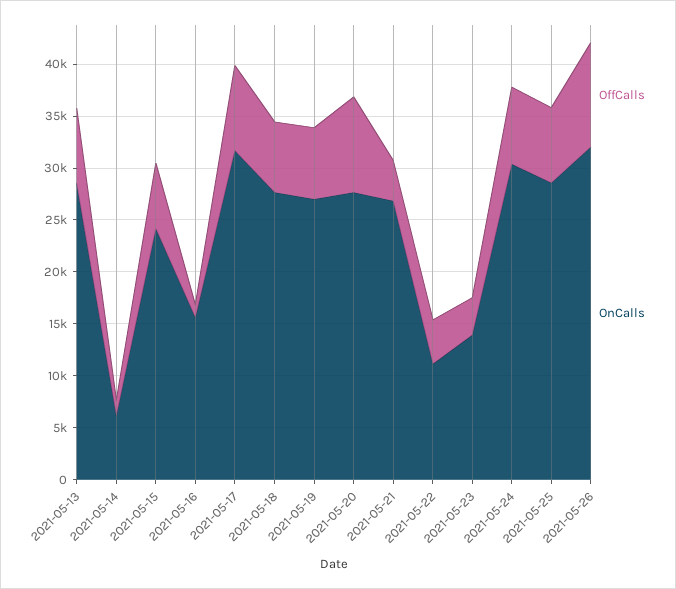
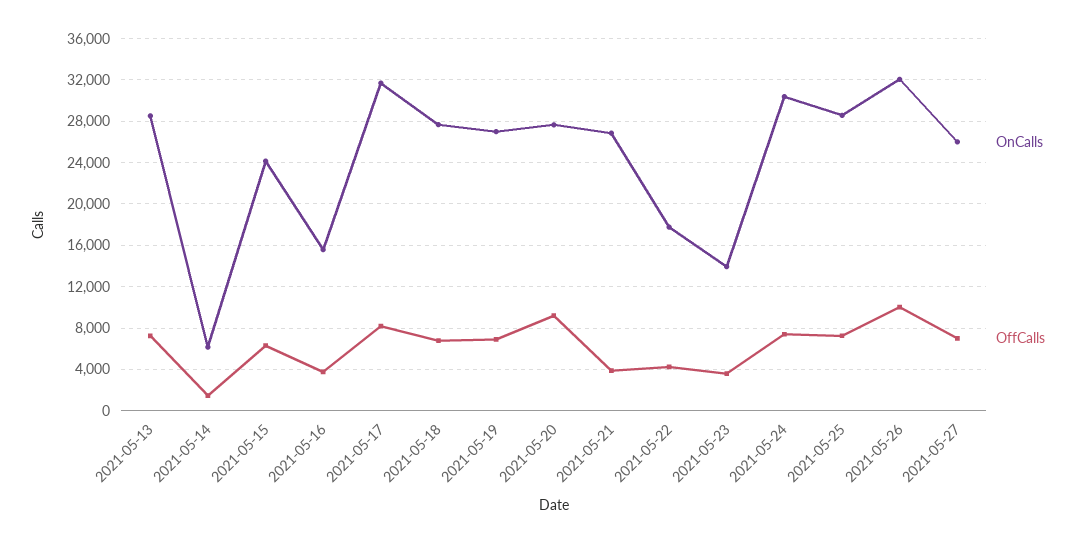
OffCalls, 2021-05-16: 1000 -> 4000
OnCalls, 2021-05-22: 11000 -> 18000
OnCalls, 2021-05-27: none -> 26000
OffCalls, 2021-05-27: none -> 7000

